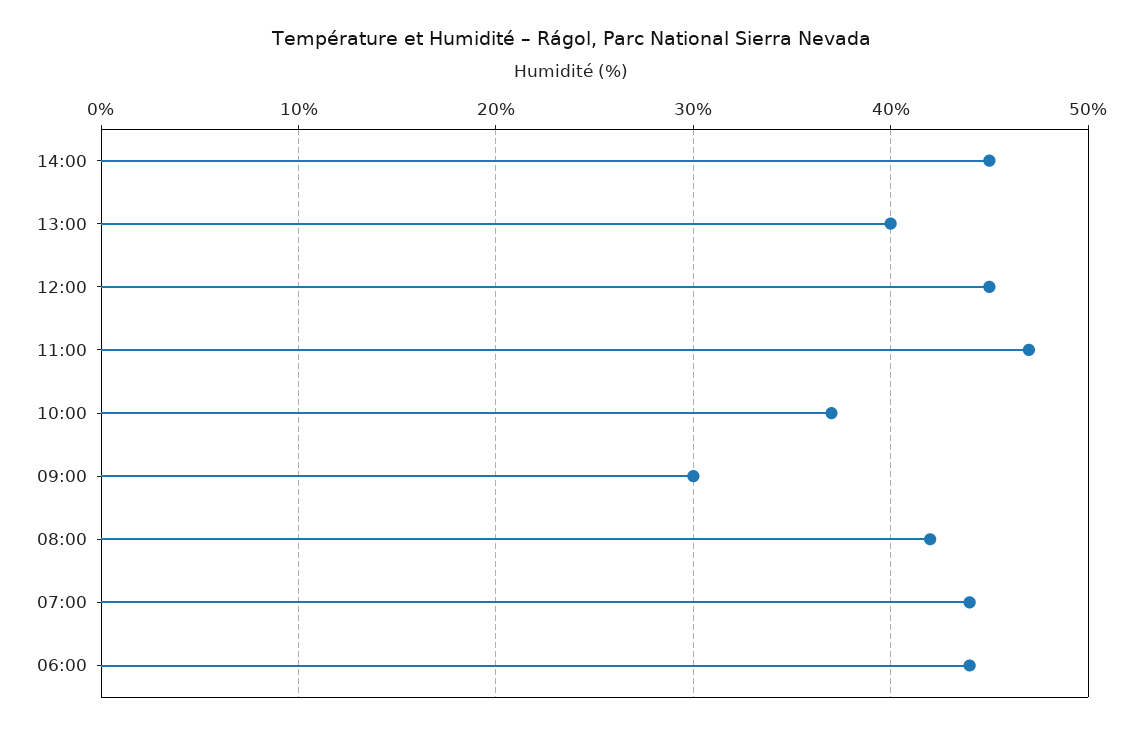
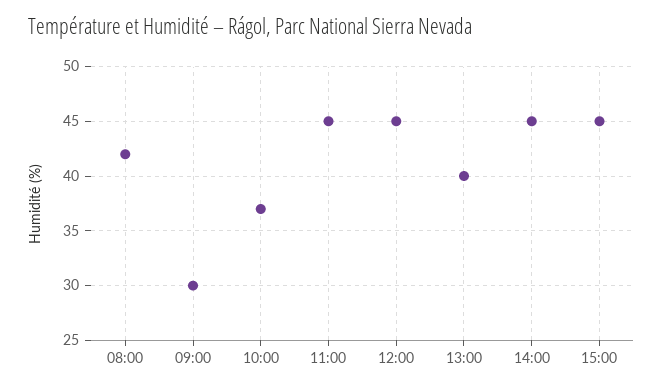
11:00: 47 -> 45
07:00: 44 -> none
06:00: 44 -> none
15:00: none -> 45

